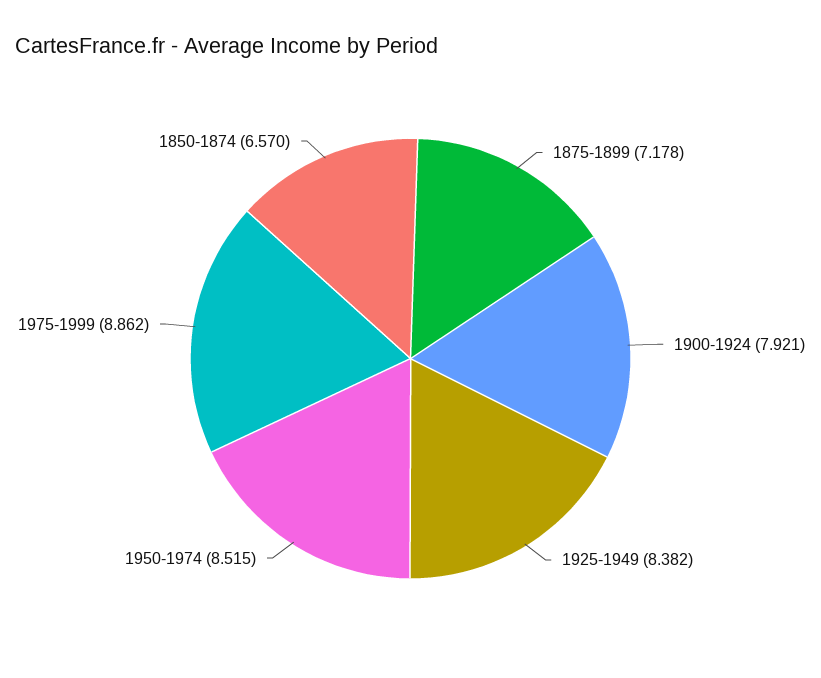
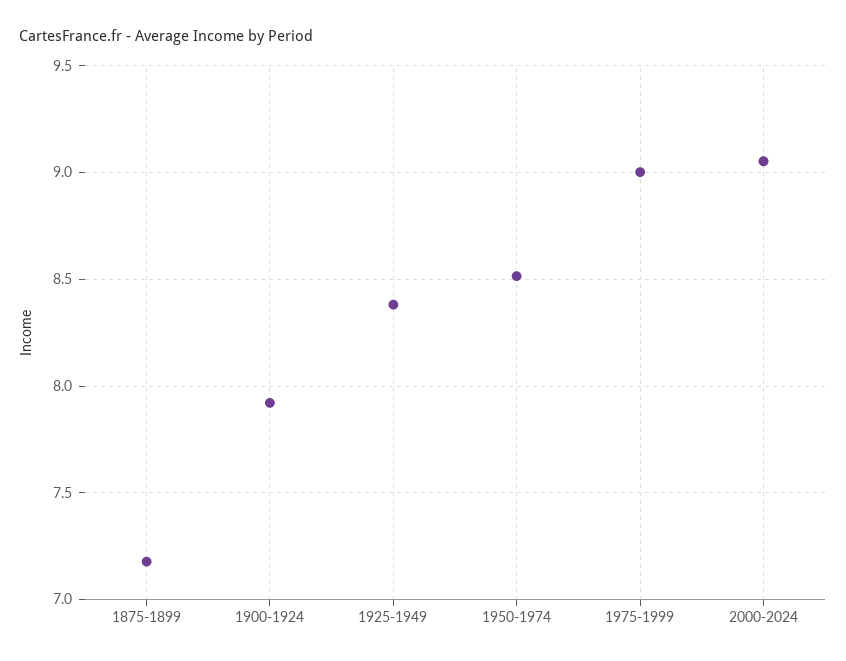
1975-1999: 8.862 -> 9
1850-1874: 6.57 -> none
2000-2024: none -> 9.05

